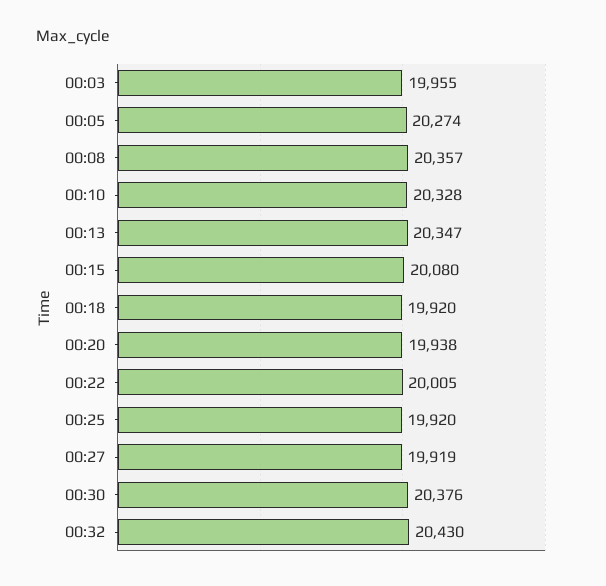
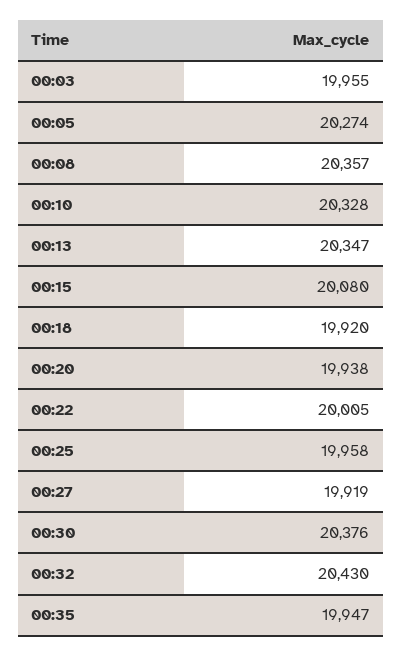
00:25: 19920 -> 19958
00:35: none -> 19947

